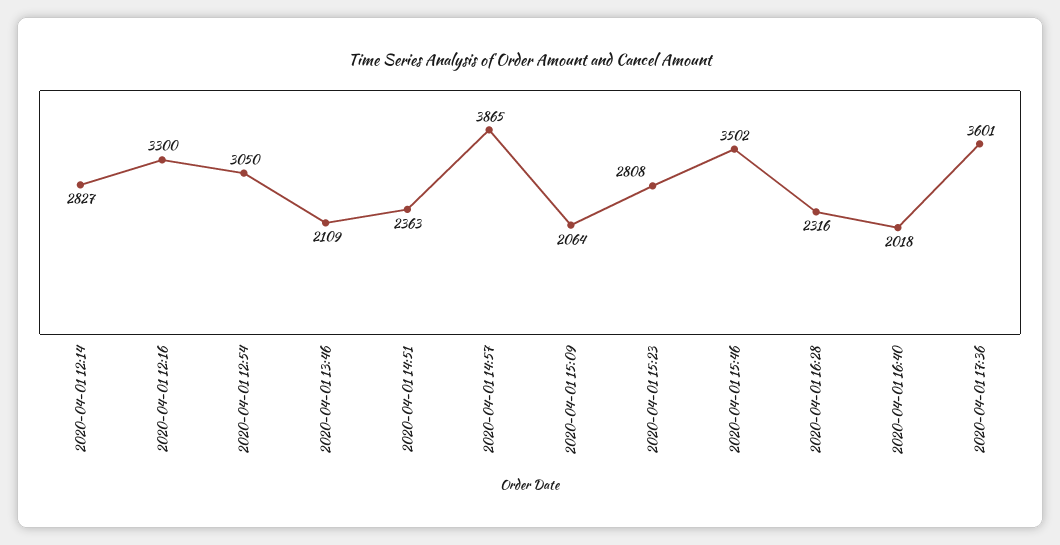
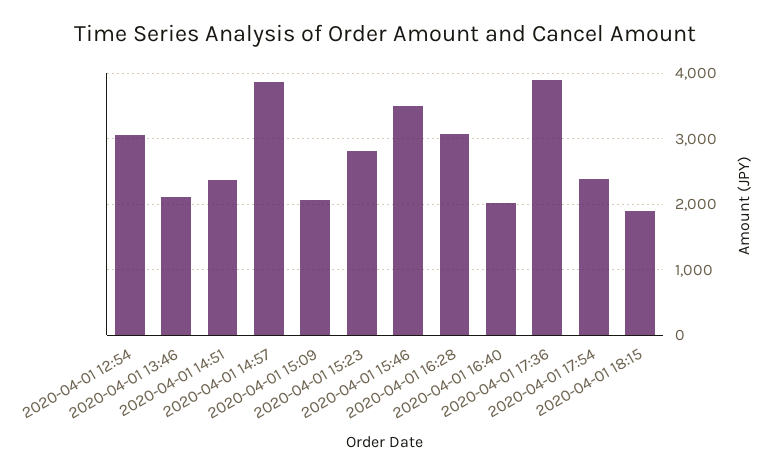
2020-04-01 12:14: 2827 -> none
2020-04-01 12:16: 3300 -> none
2020-04-01 16:28: 2316 -> 3100
2020-04-01 17:36: 3601 -> 3900
2020-04-01 17:54: none -> 2400
2020-04-01 18:15: none -> 1900

